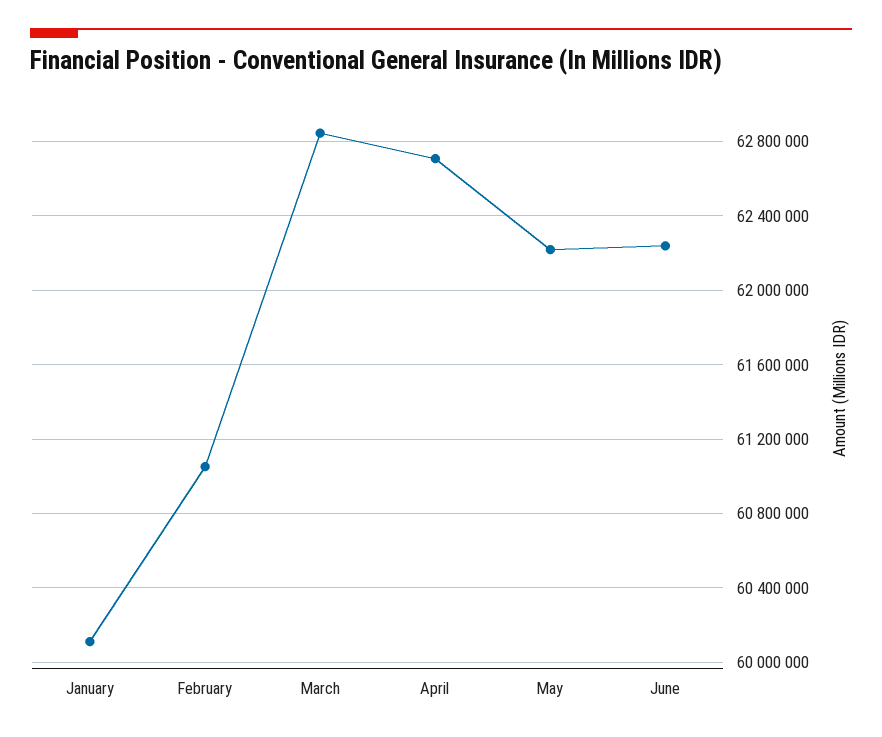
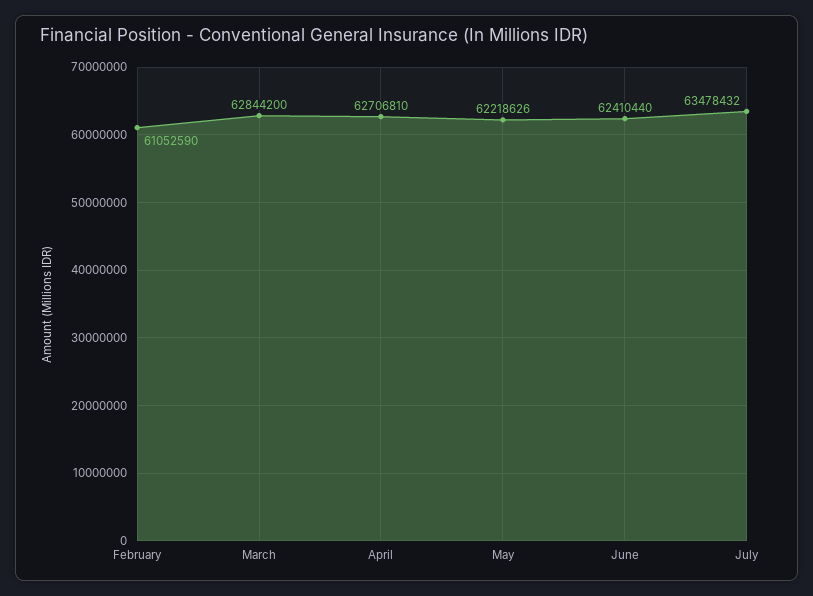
January: 60100000 -> none
June: 62250000 -> 62410440
July: none -> 63478432

